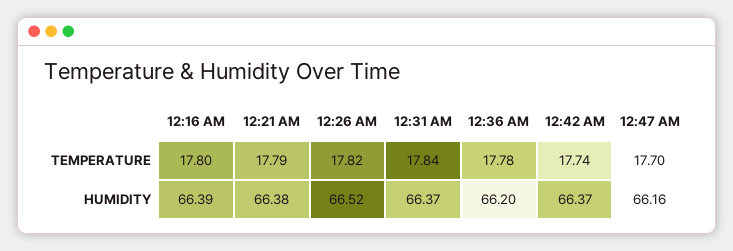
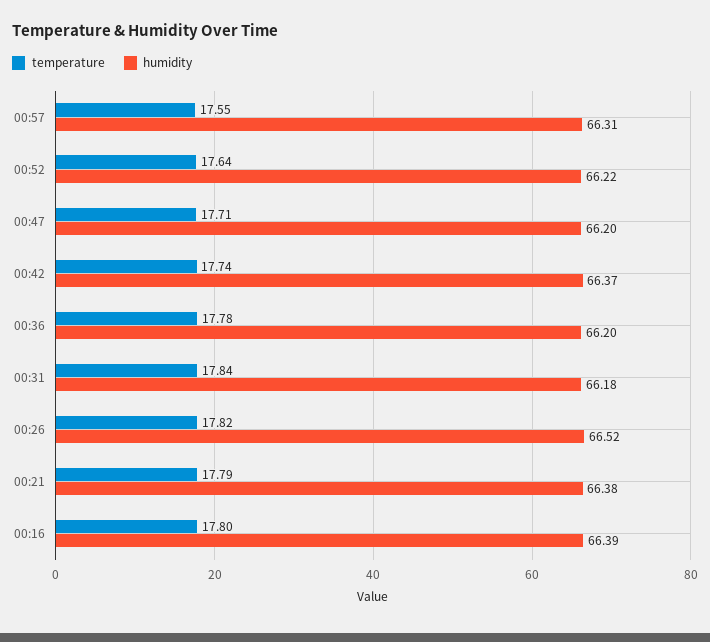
TEMPERATURE, 12:47 AM: 17.7 -> 17.71
HUMIDITY, 12:31 AM: 66.37 -> 66.18
HUMIDITY, 12:47 AM: 66.16 -> 66.2
TEMPERATURE, 00:57: none -> 17.55
HUMIDITY, 00:57: none -> 66.31
TEMPERATURE, 00:52: none -> 17.64
HUMIDITY, 00:52: none -> 66.22

